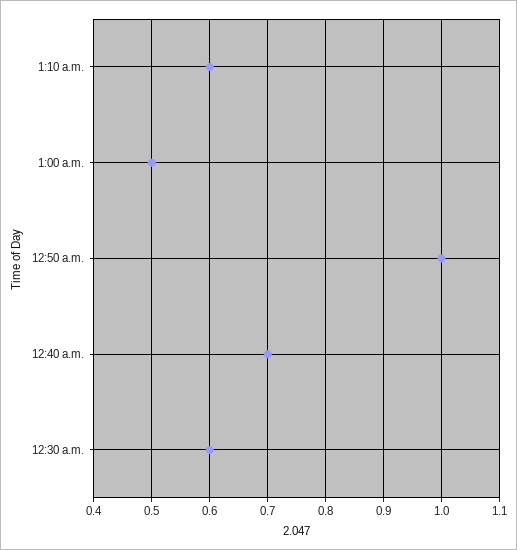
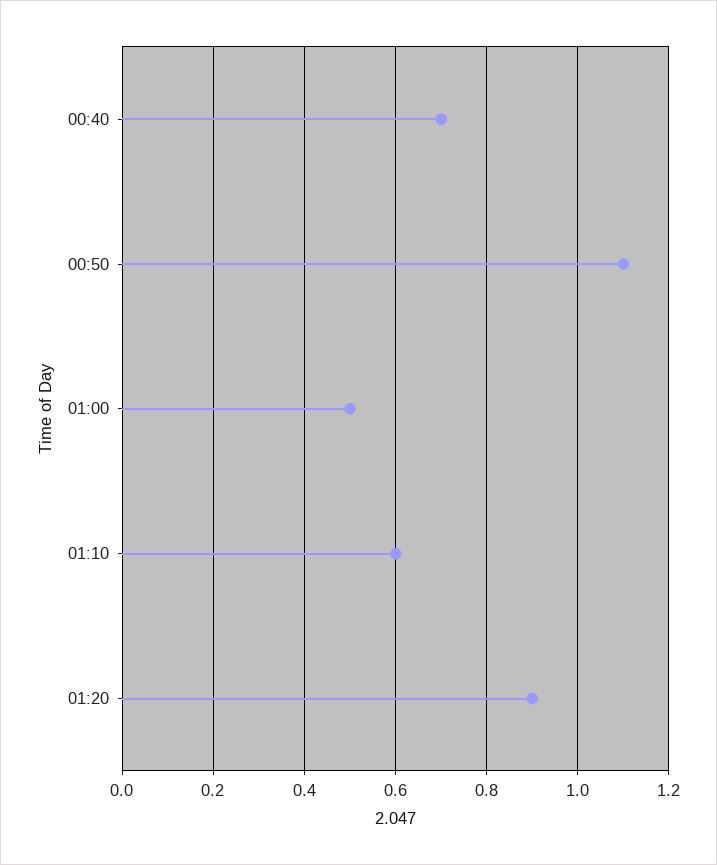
12:50 a.m.: 1 -> 1.1
12:30 a.m.: 0.6 -> none
01:20: none -> 0.9

